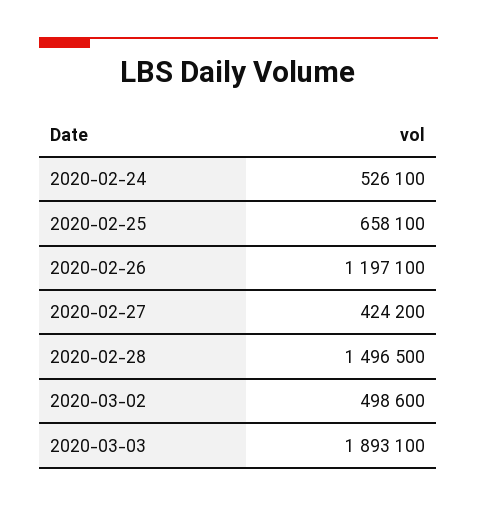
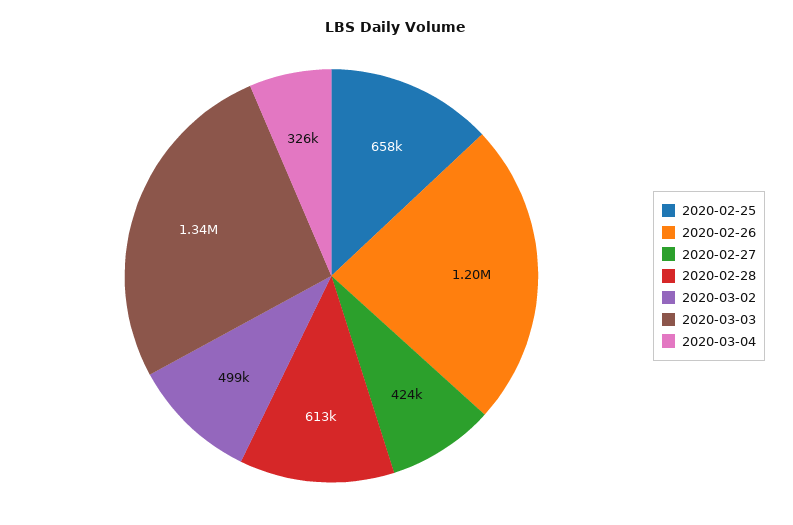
2020-02-24: 526100 -> none
2020-02-28: 1496500 -> 613000
2020-03-03: 1893100 -> 1340000
2020-03-04: none -> 326000

